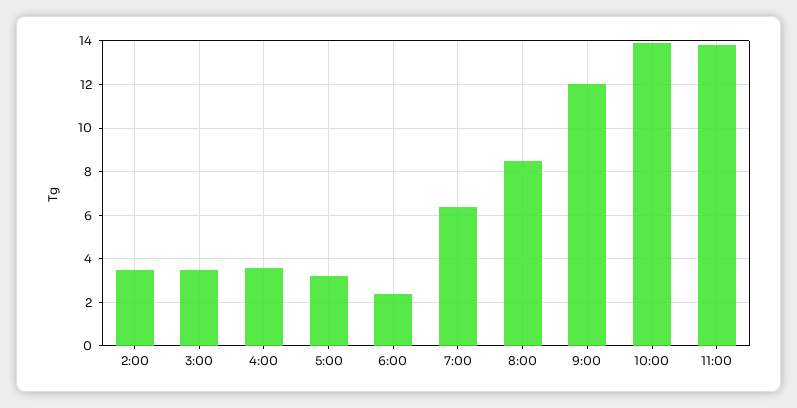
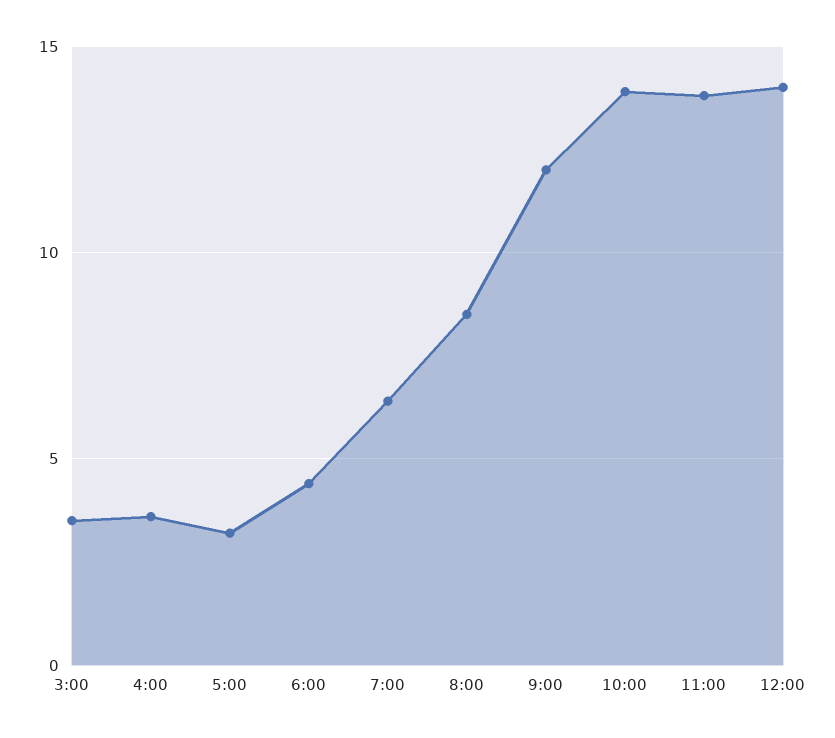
2:00: 3.5 -> none
6:00: 2.5 -> 4.5
12:00: none -> 14

